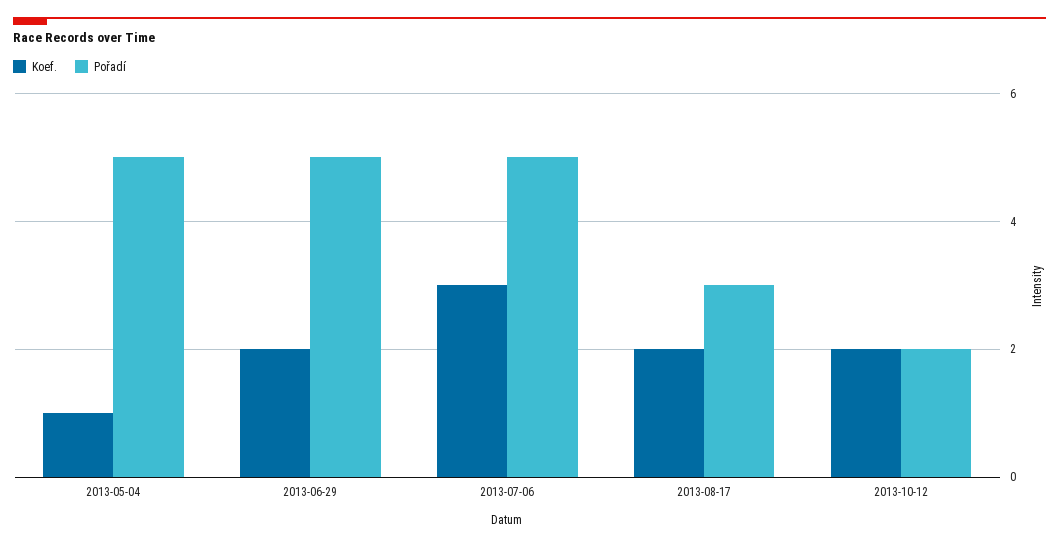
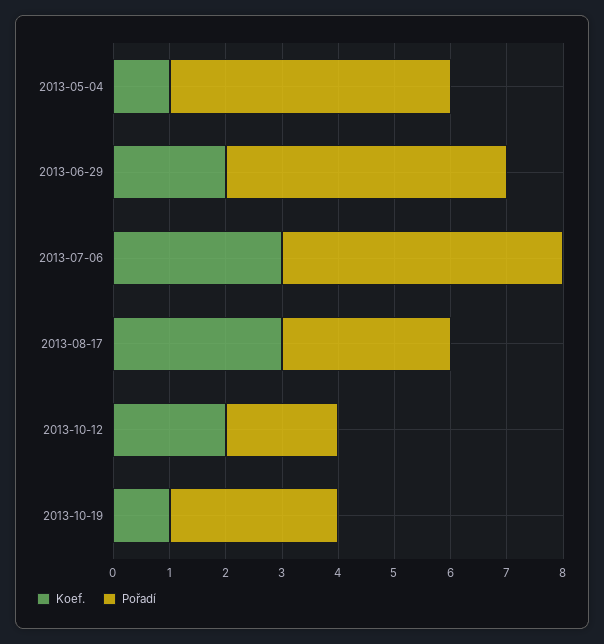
Koef., 2013-08-17: 2 -> 3
Koef., 2013-10-19: none -> 1
Pořadí, 2013-10-19: none -> 3

